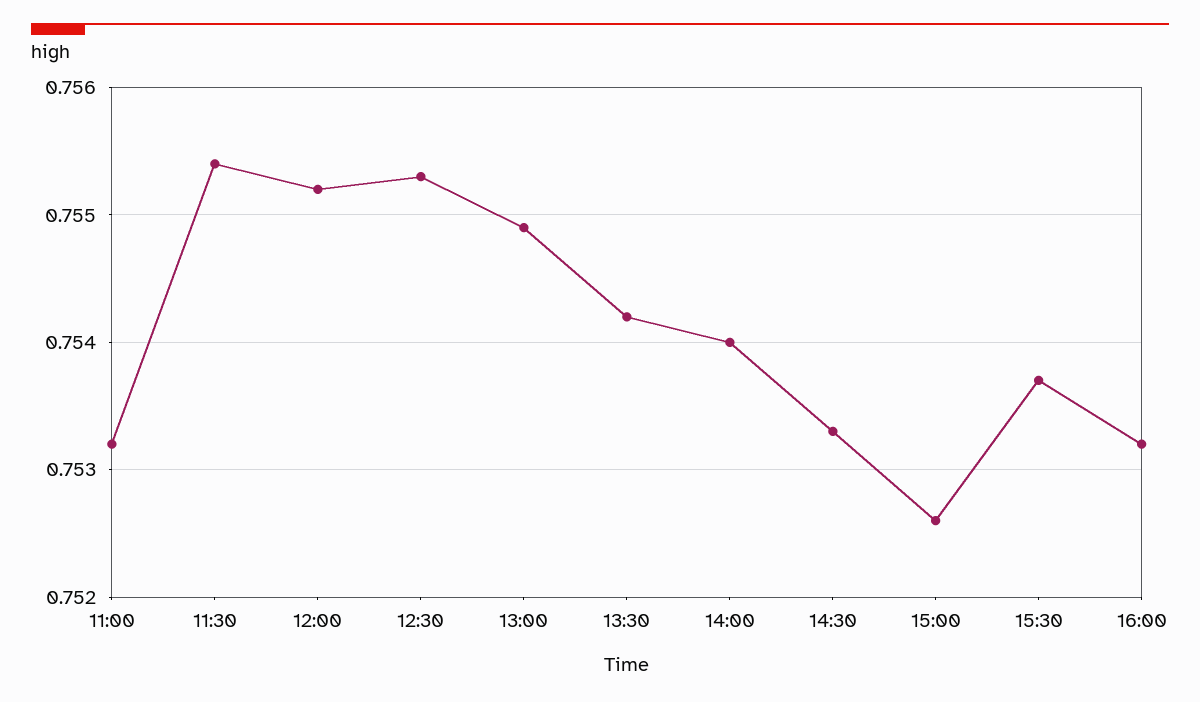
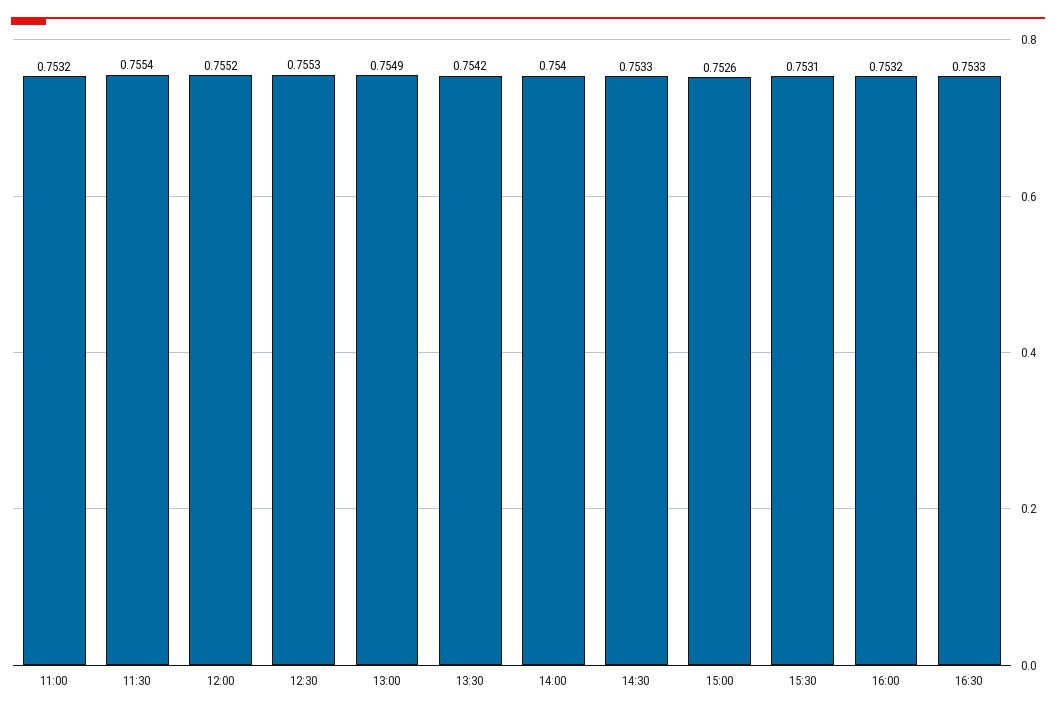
15:30: 0.7537 -> 0.7531
16:30: none -> 0.7533

